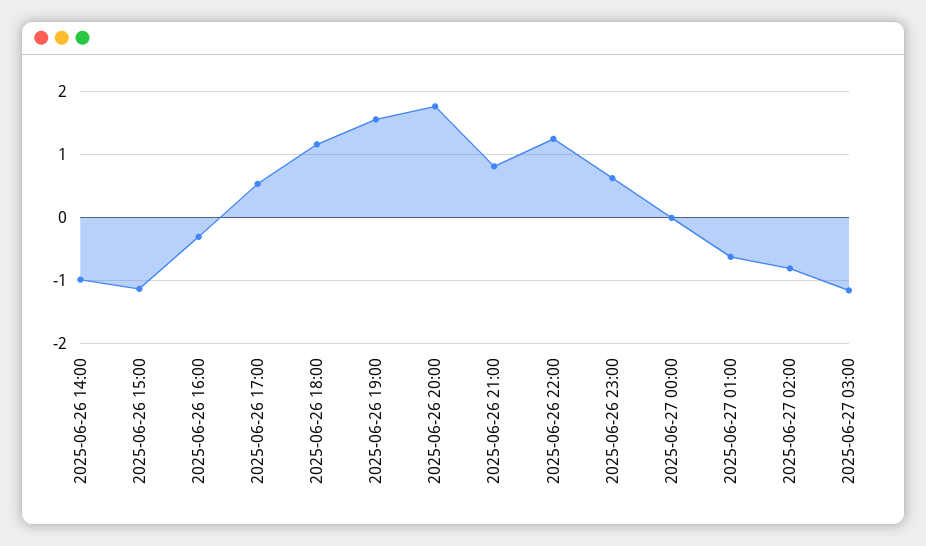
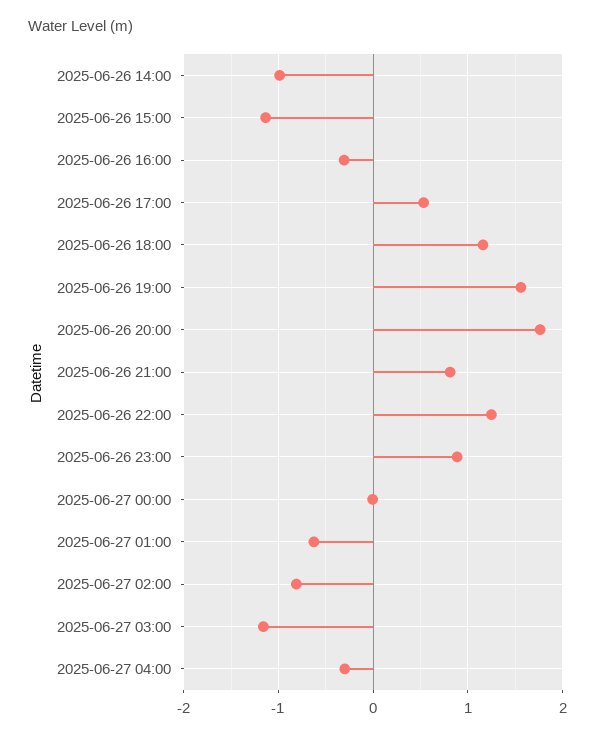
2025-06-26 23:00: 0.6 -> 0.9
2025-06-27 04:00: none -> -0.3

